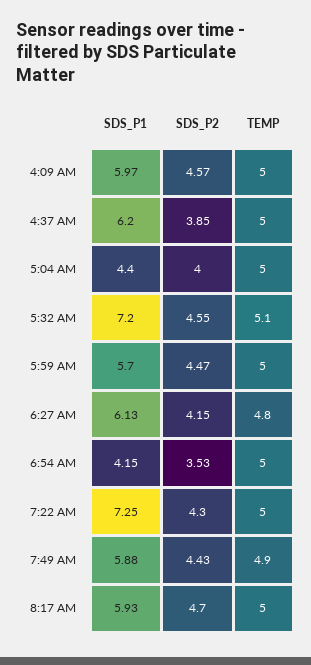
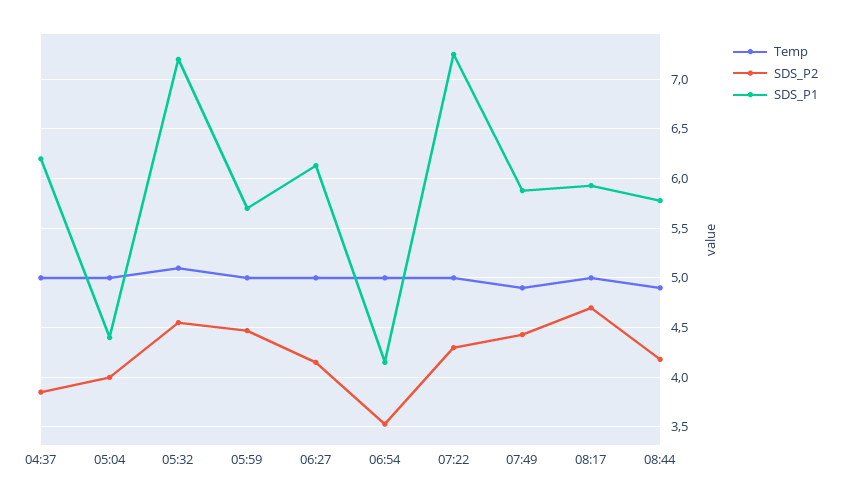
SDS_P1, 4:09 AM: 5.97 -> none
SDS_P2, 4:09 AM: 4.57 -> none
TEMP, 4:09 AM: 5 -> none
TEMP, 6:27 AM: 4.8 -> 5
TEMP, 08:44: none -> 4.9
SDS_P2, 08:44: none -> 4.2
SDS_P1, 08:44: none -> 5.8

